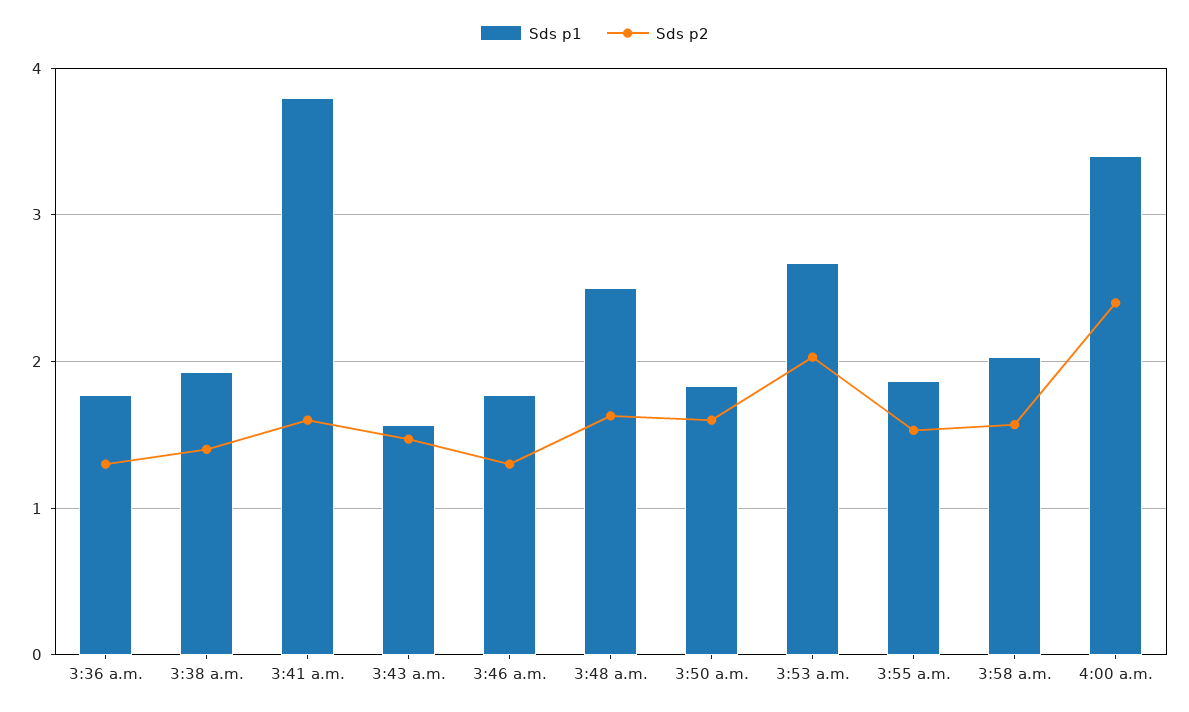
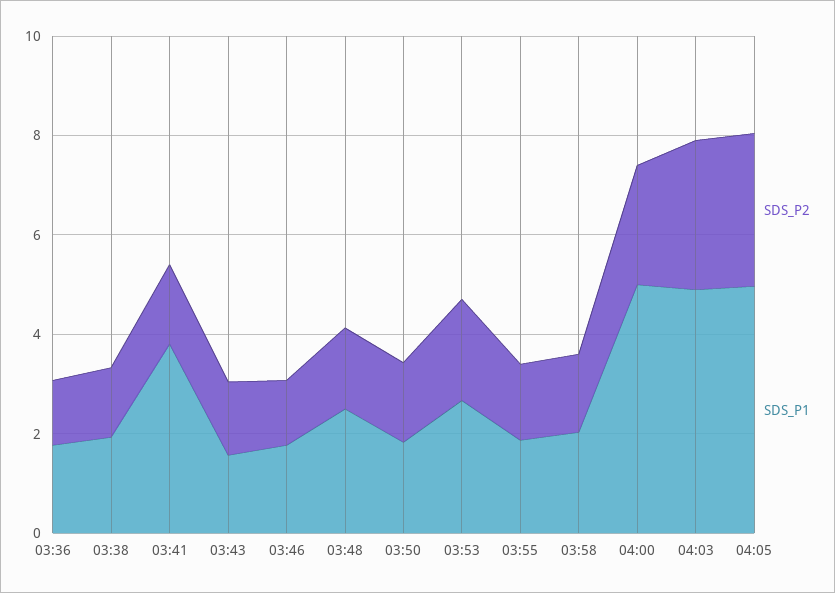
Sds p1, 4:00 a.m.: 3.4 -> 5
Sds p2, 04:03: none -> 3
Sds p1, 04:03: none -> 5
Sds p2, 04:05: none -> 3
Sds p1, 04:05: none -> 5

